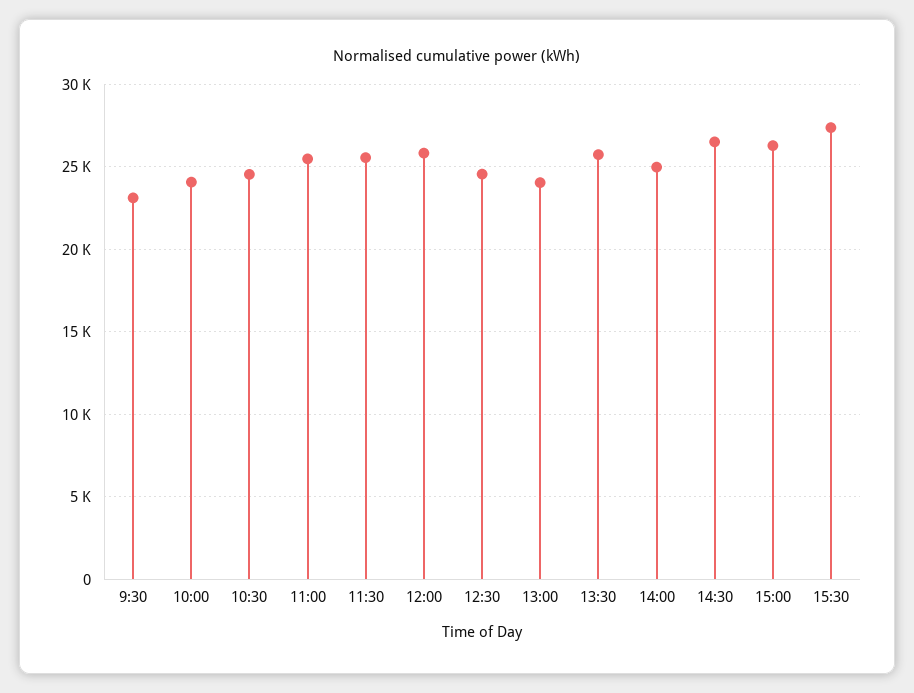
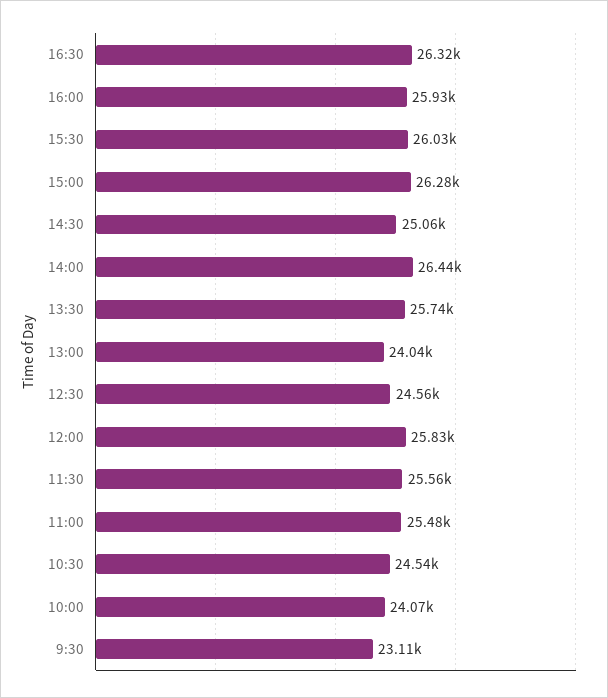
14:00: 25000 -> 26440
14:30: 26500 -> 25060
15:30: 27500 -> 26030
16:30: none -> 26320
16:00: none -> 25930

